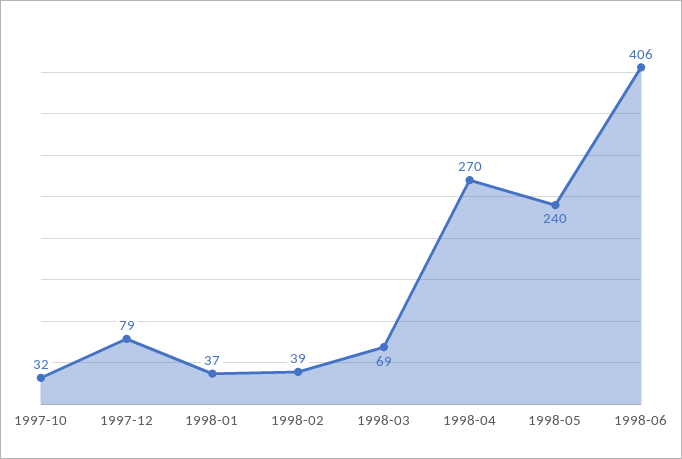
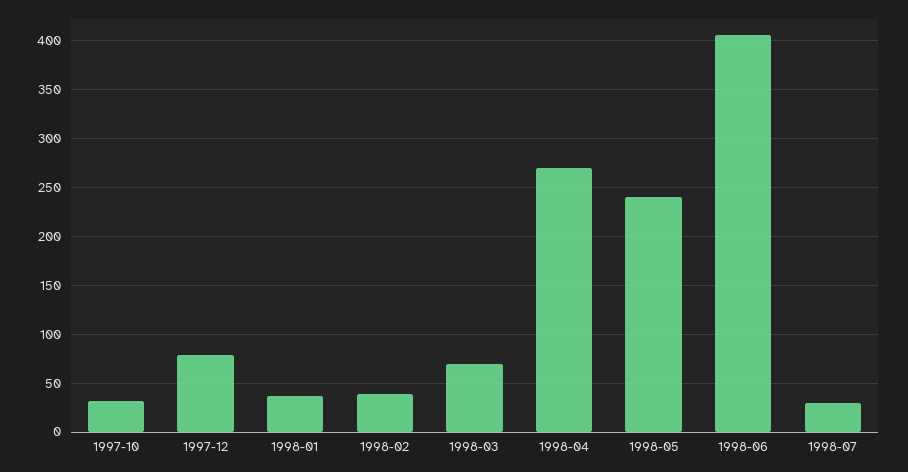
1998-07: none -> 30

